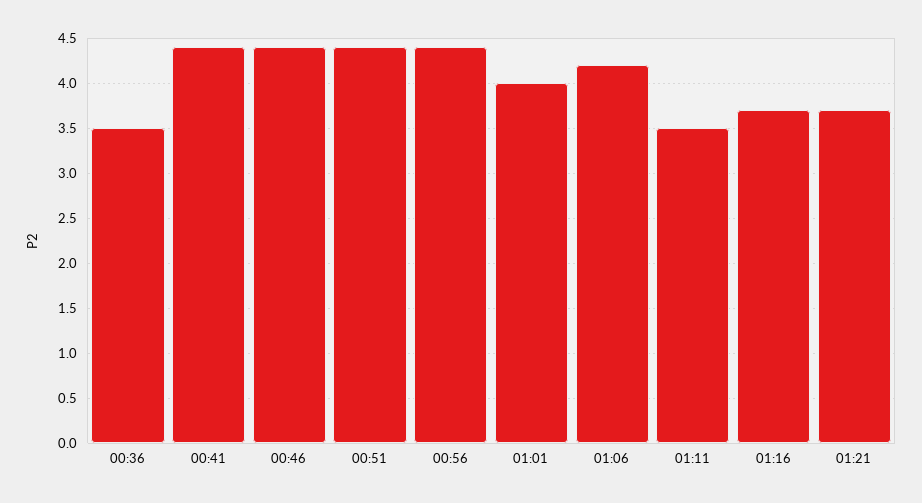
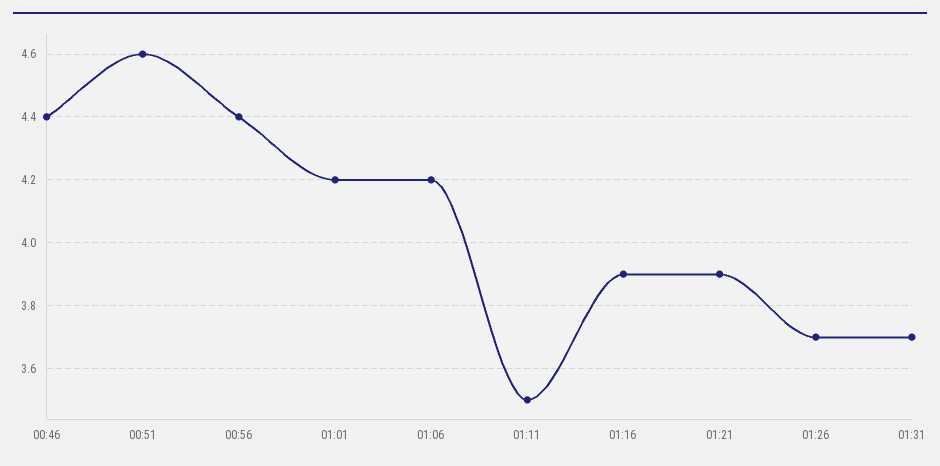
00:36: 3.5 -> none
00:41: 4.4 -> none
00:51: 4.4 -> 4.6
01:01: 4 -> 4.2
01:16: 3.7 -> 3.9
01:21: 3.7 -> 3.9
01:26: none -> 3.7
01:31: none -> 3.7

